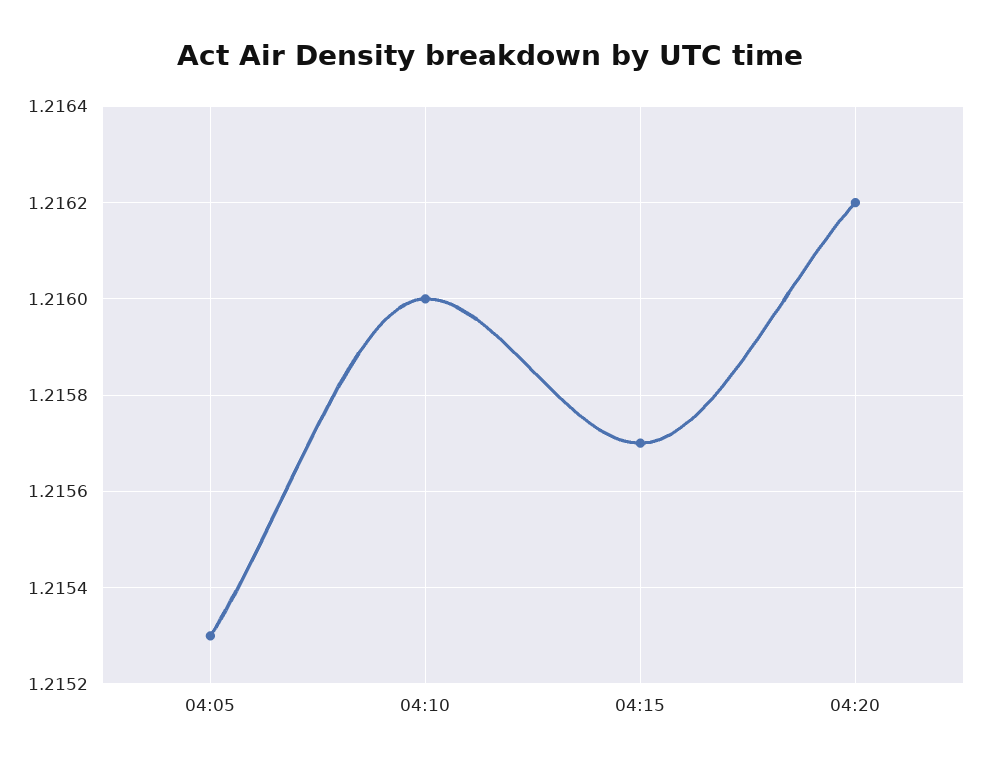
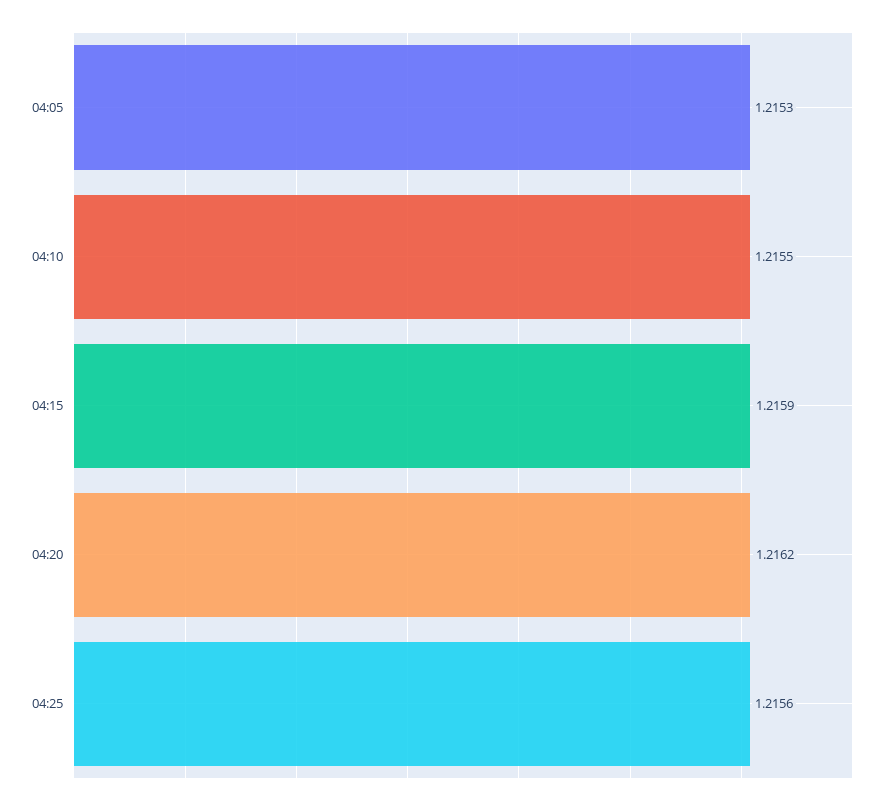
04:10: 1.216 -> 1.2155
04:15: 1.2157 -> 1.2159
04:25: none -> 1.2156

